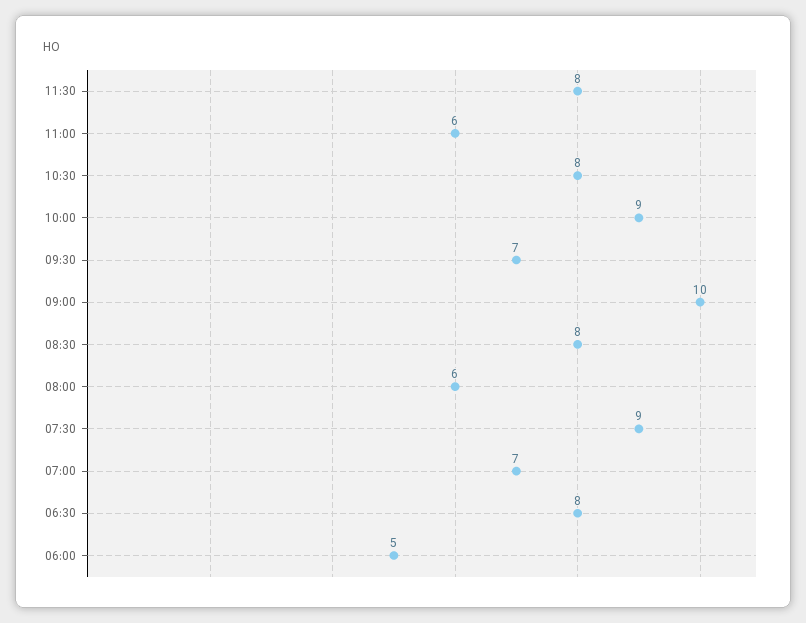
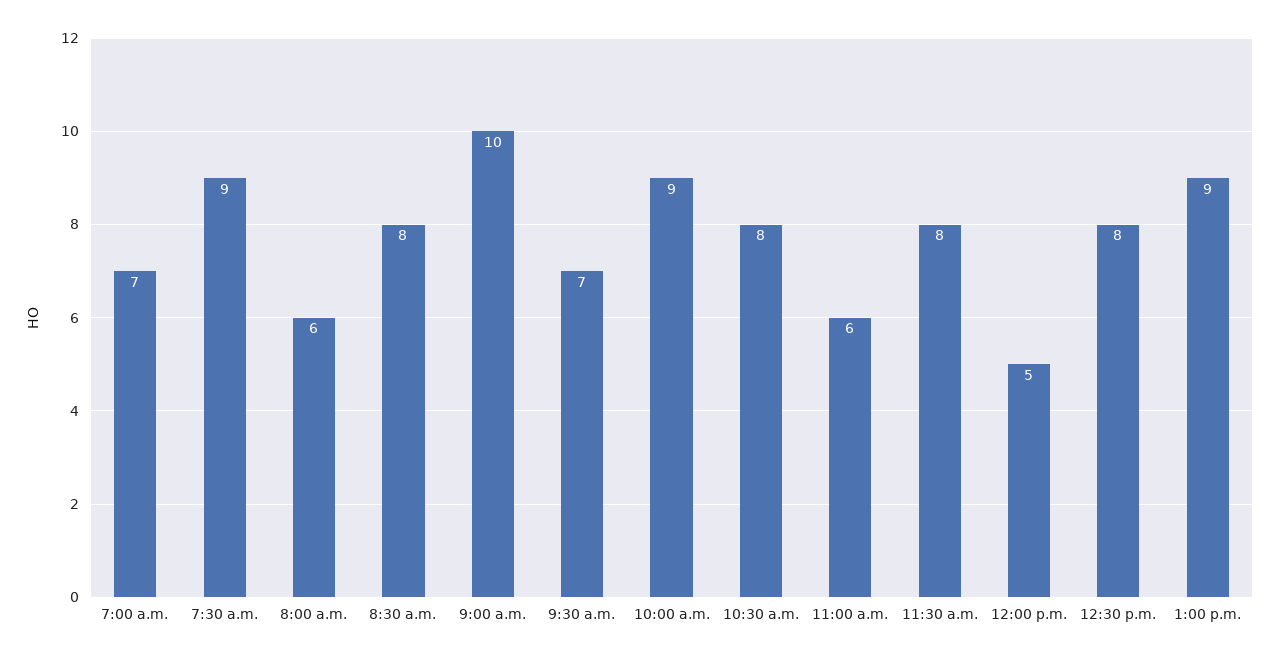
06:30: 8 -> none
06:00: 5 -> none
12:00 p.m.: none -> 5
12:30 p.m.: none -> 8
1:00 p.m.: none -> 9

